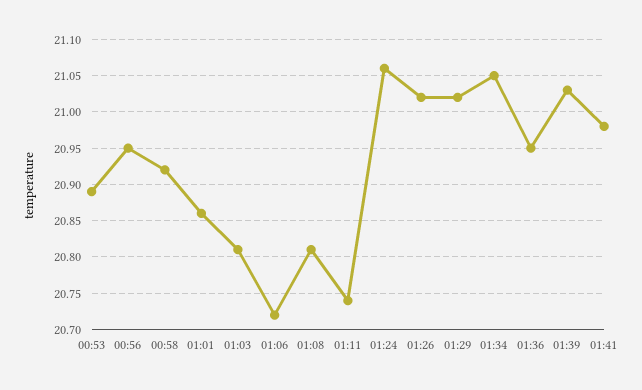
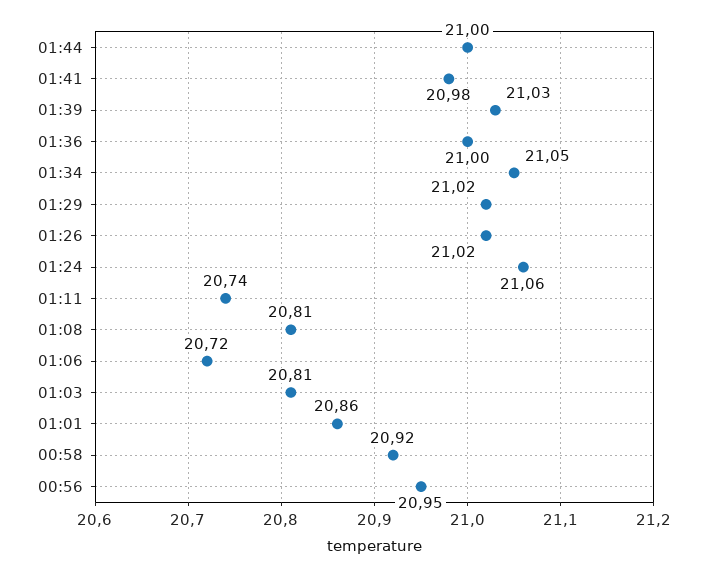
00:53: 20.89 -> none
01:36: 20.95 -> 21
01:44: none -> 21

